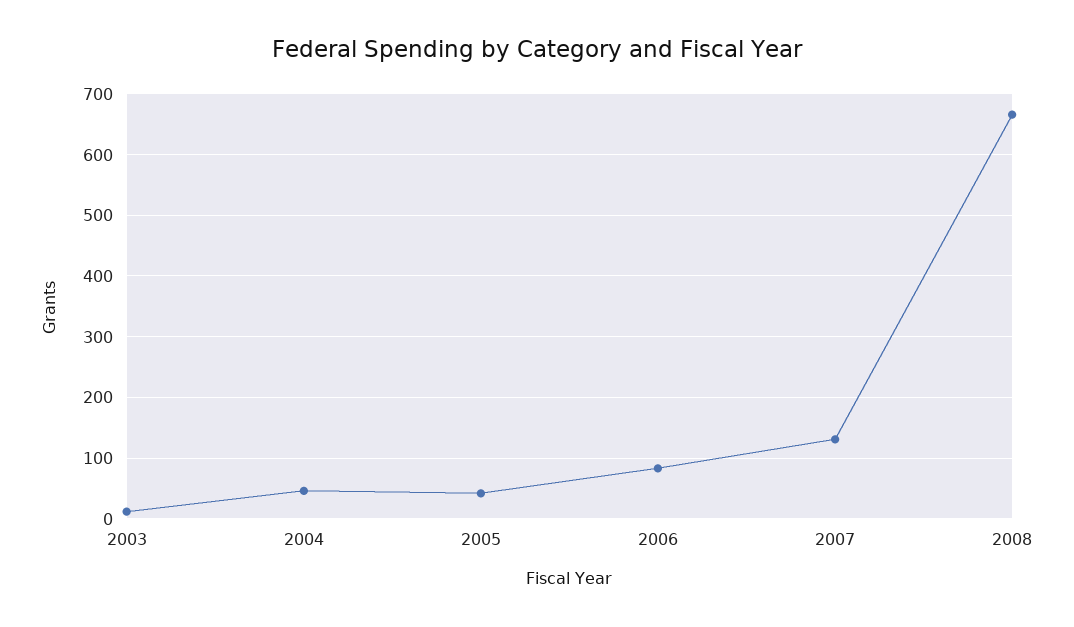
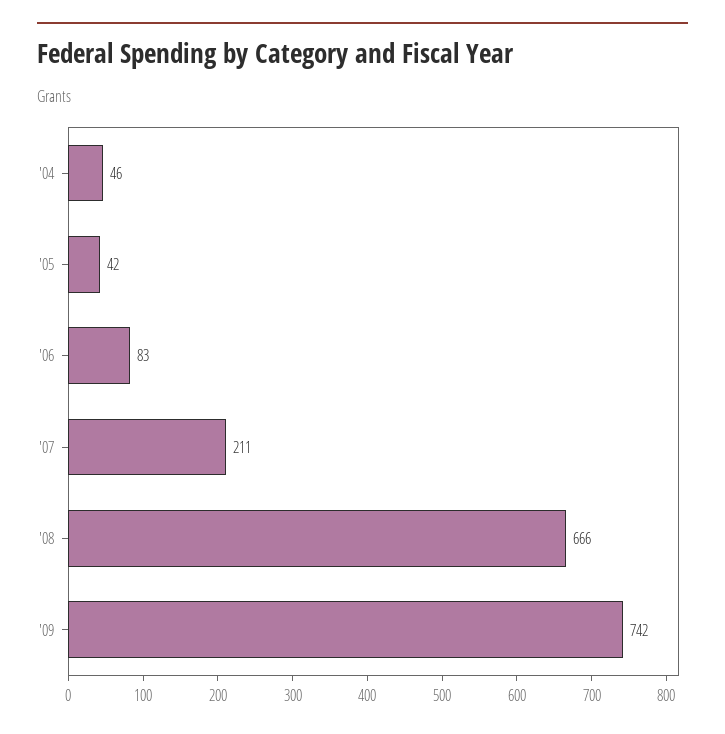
2003: 10 -> none
2007: 130 -> 211
'09: none -> 742

